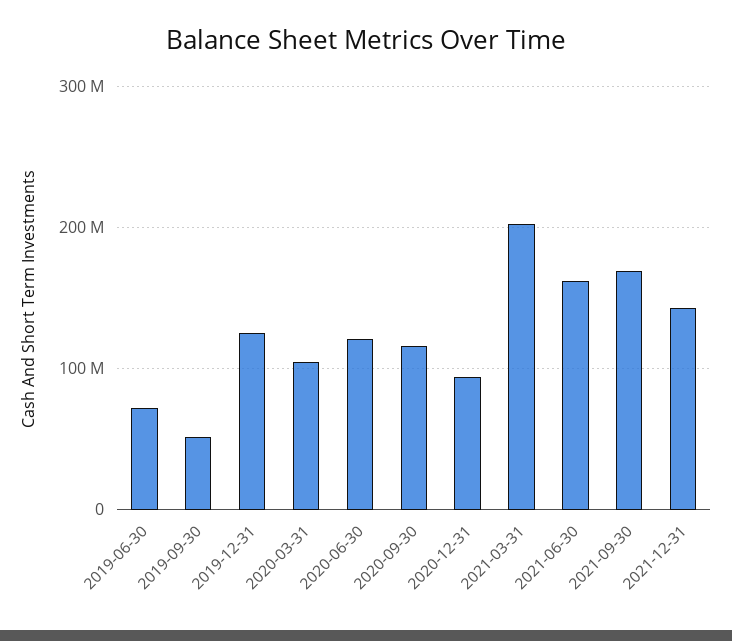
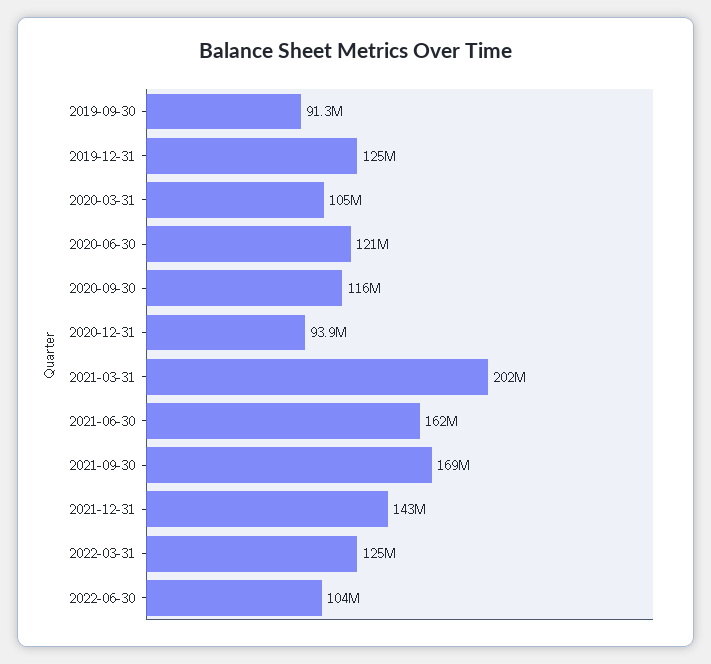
2019-06-30: 70000000 -> none
2019-09-30: 50000000 -> 91300000
2022-03-31: none -> 125000000
2022-06-30: none -> 104000000

